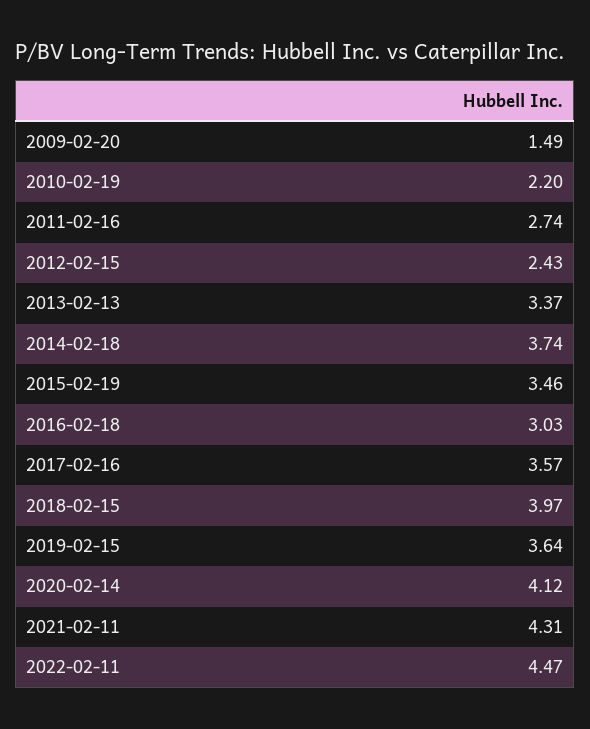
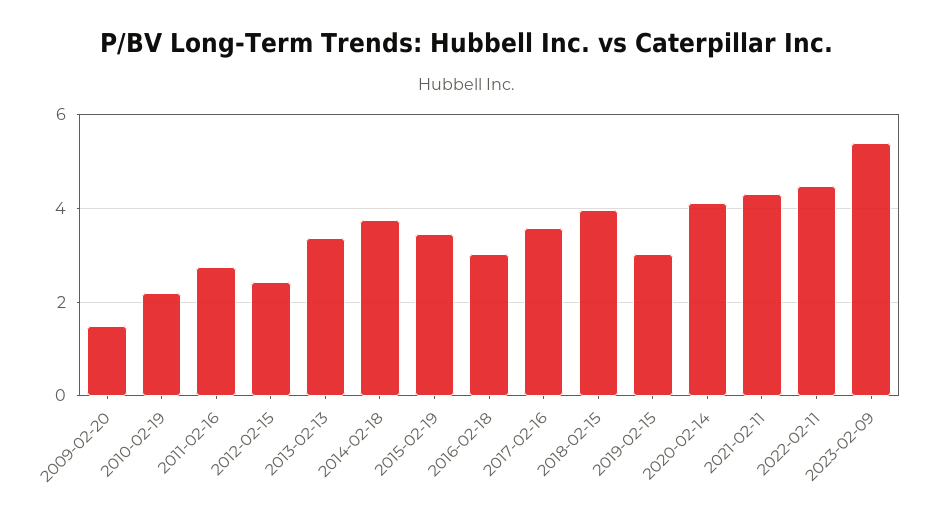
2019-02-15: 3.64 -> 3
2023-02-09: none -> 5.4

